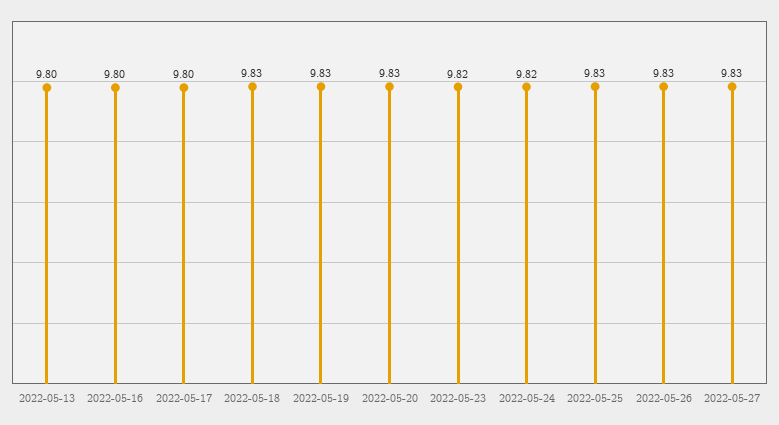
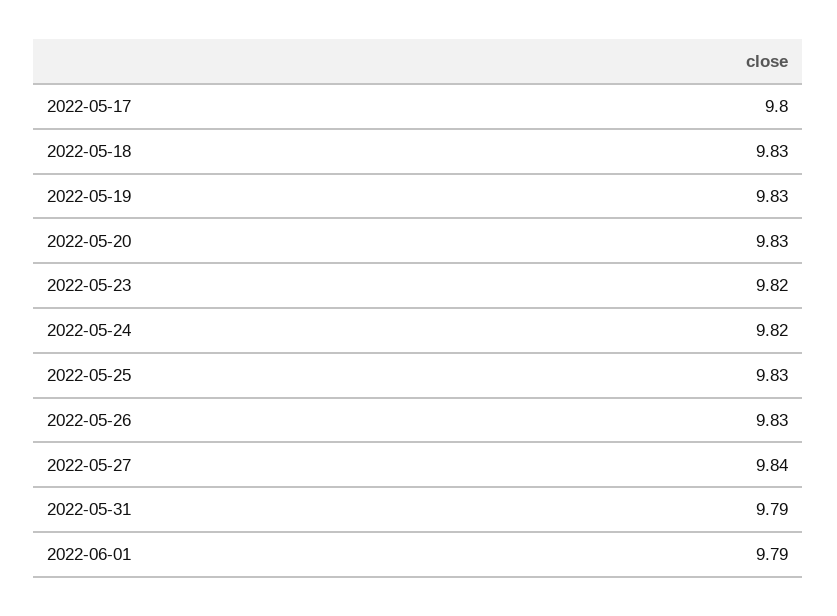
2022-05-13: 9.8 -> none
2022-05-16: 9.8 -> none
2022-05-27: 9.83 -> 9.84
2022-05-31: none -> 9.79
2022-06-01: none -> 9.79

